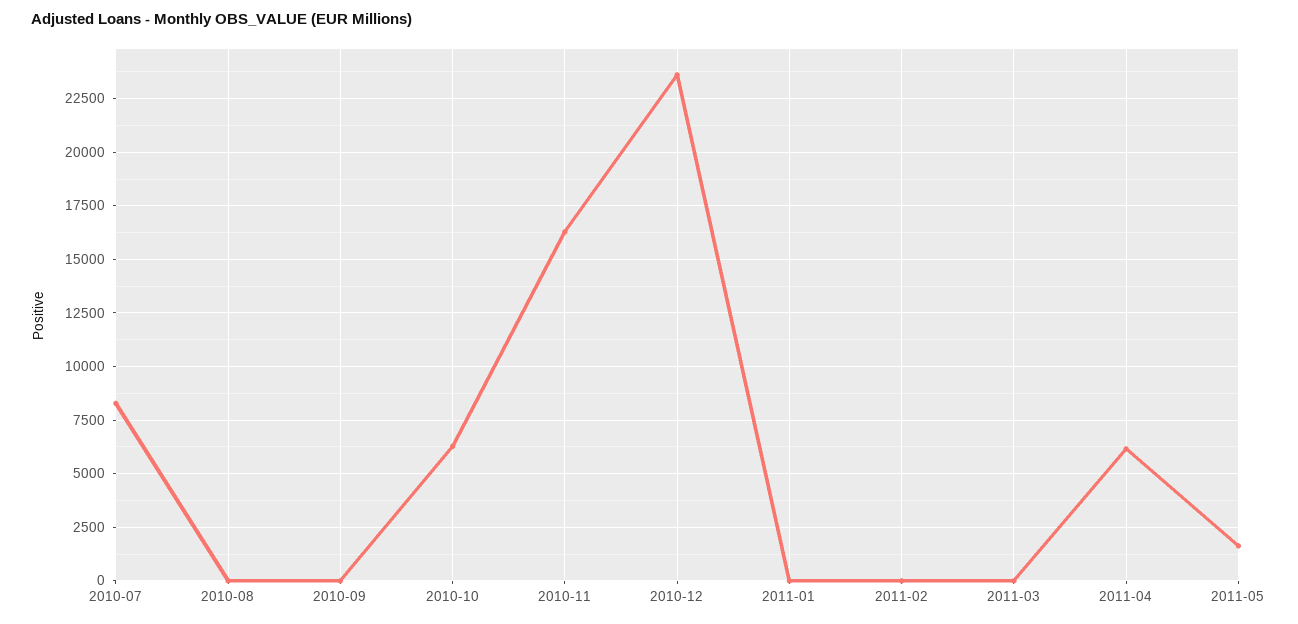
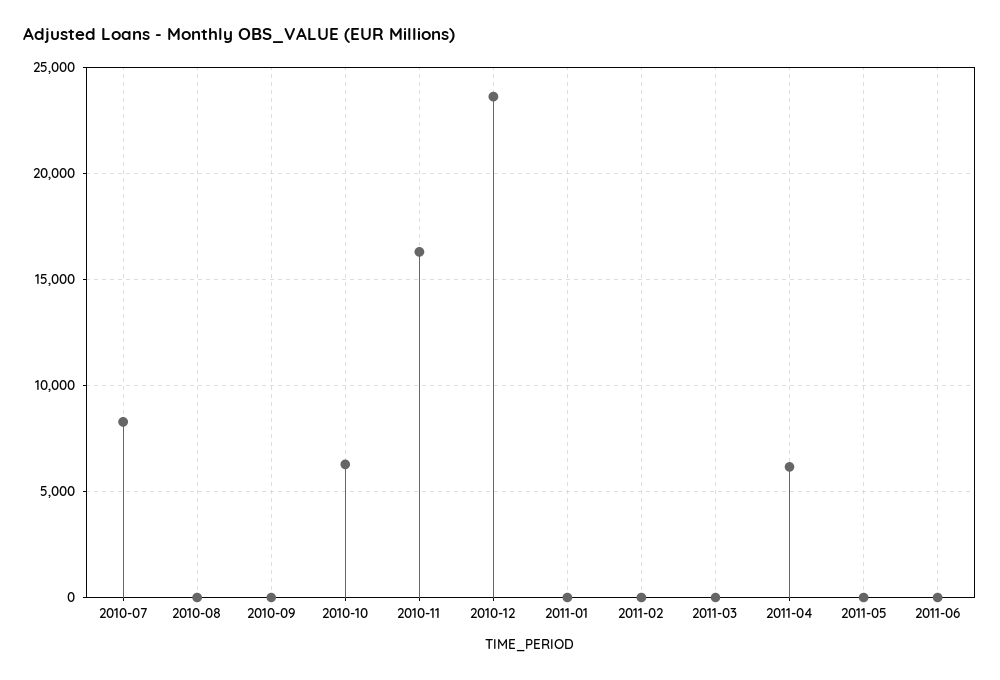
2011-05: 1500 -> 0
2011-06: none -> 0

